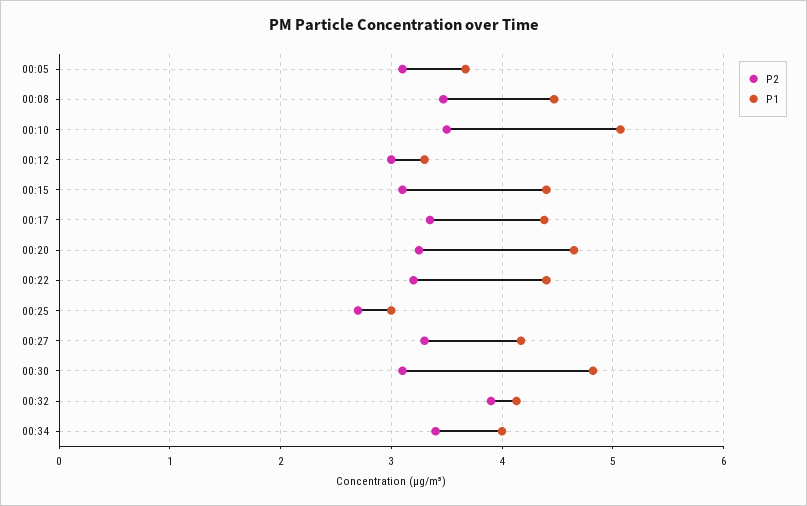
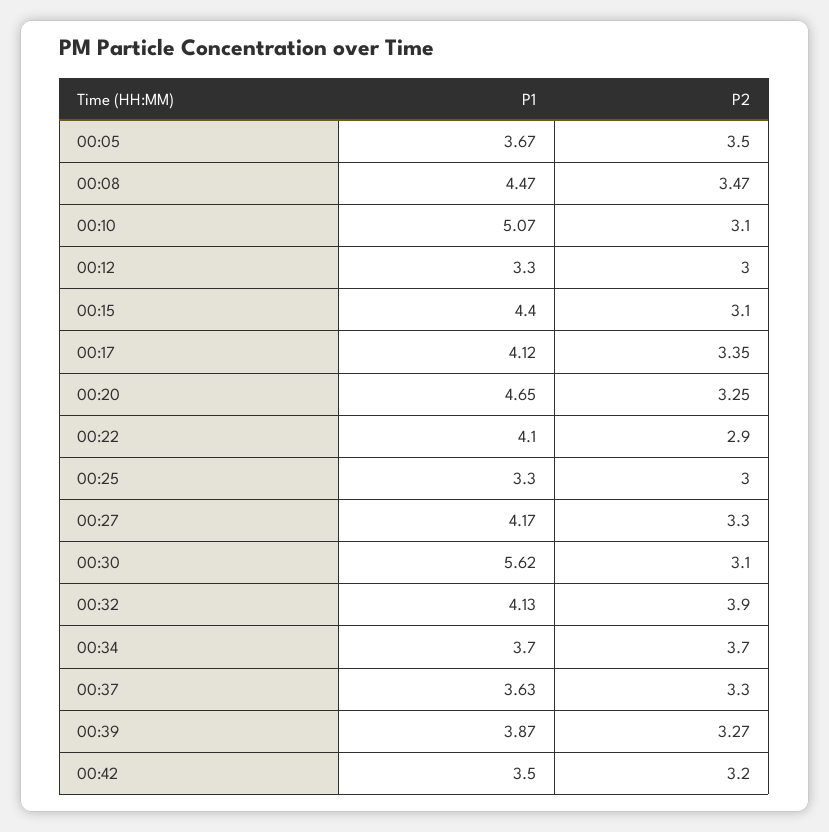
P2, 00:05: 3.1 -> 3.5
P2, 00:10: 3.5 -> 3.1
P1, 00:17: 4.4 -> 4.12
P2, 00:22: 3.2 -> 2.9
P1, 00:22: 4.4 -> 4.1
P2, 00:25: 2.7 -> 3
P1, 00:25: 3 -> 3.3
P1, 00:30: 4.8 -> 5.62
P2, 00:34: 3.4 -> 3.7
P1, 00:34: 4 -> 3.7
P1, 00:37: none -> 3.63
P2, 00:37: none -> 3.3
P1, 00:39: none -> 3.87
P2, 00:39: none -> 3.27
P1, 00:42: none -> 3.5
P2, 00:42: none -> 3.2

